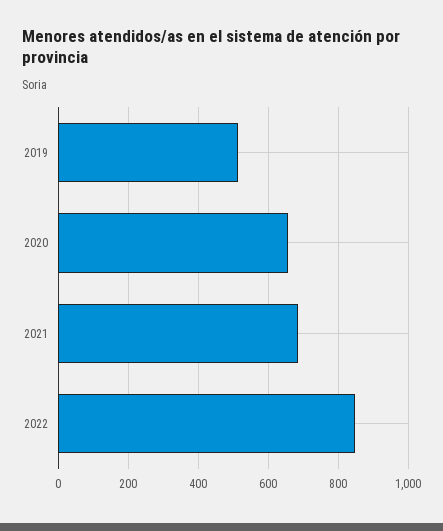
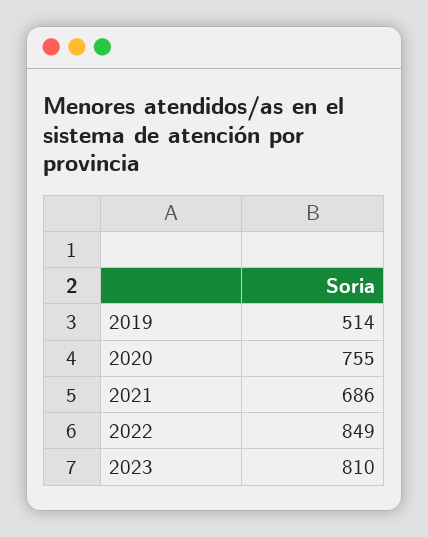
2020: 660 -> 755
2023: none -> 810

